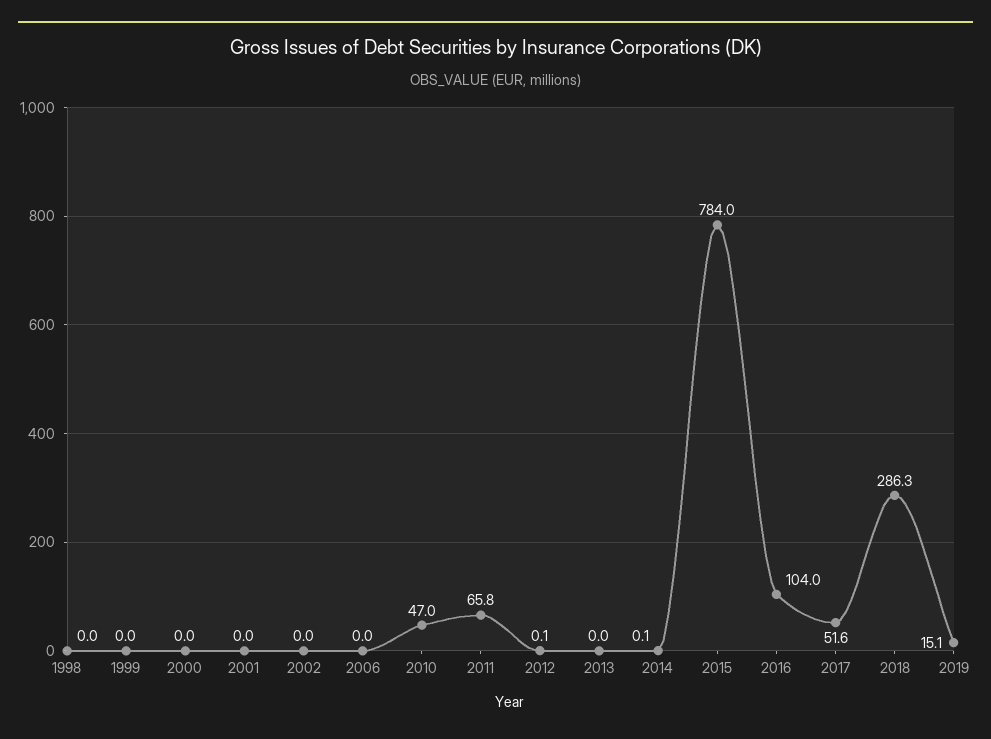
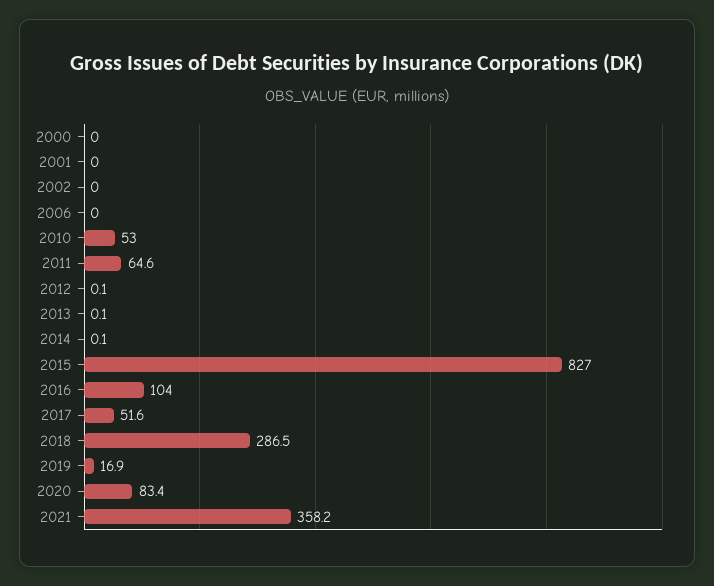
1998: 0 -> none
1999: 0 -> none
2010: 47 -> 53
2011: 65.8 -> 64.6
2013: 0 -> 0.1
2015: 784 -> 827
2018: 286.3 -> 286.5
2019: 15.1 -> 16.9
2020: none -> 83.4
2021: none -> 358.2

